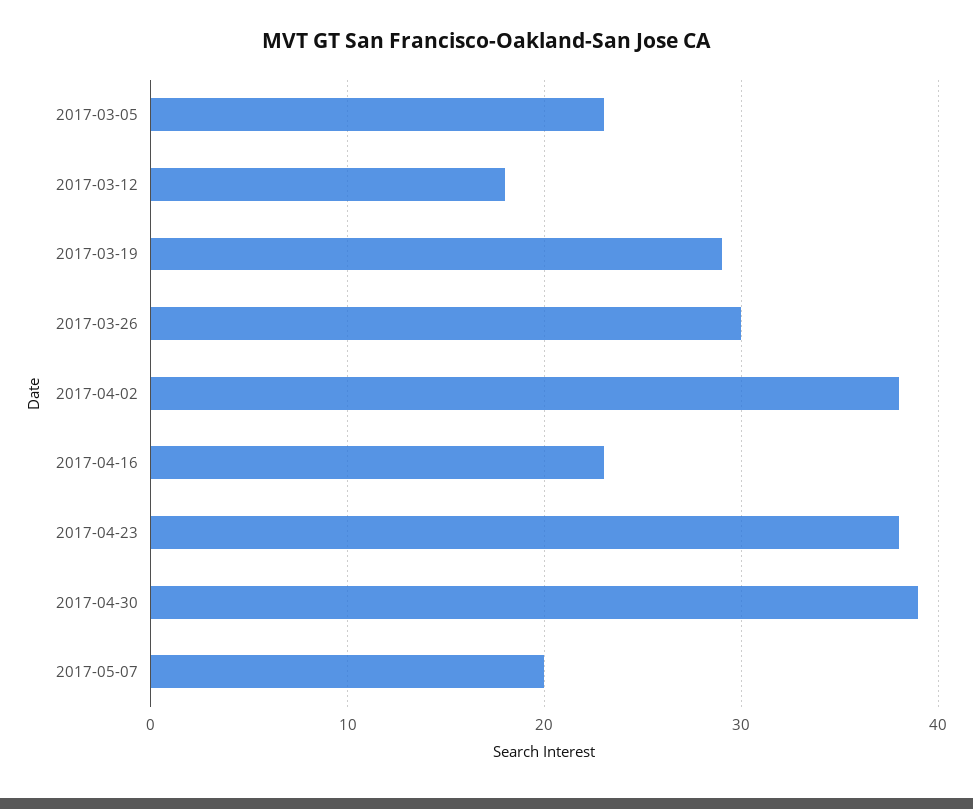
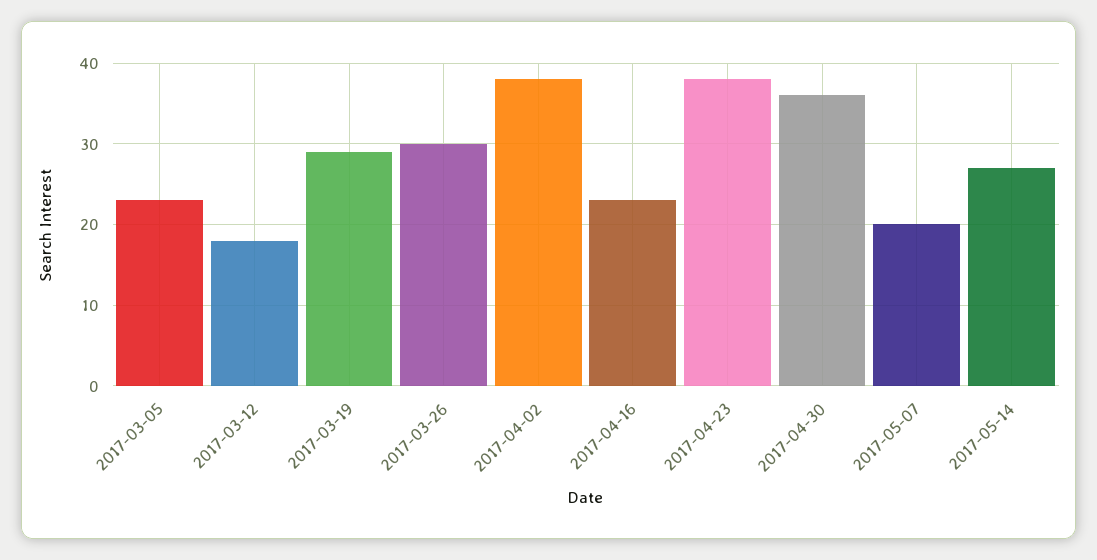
2017-04-30: 39 -> 36
2017-05-14: none -> 27

